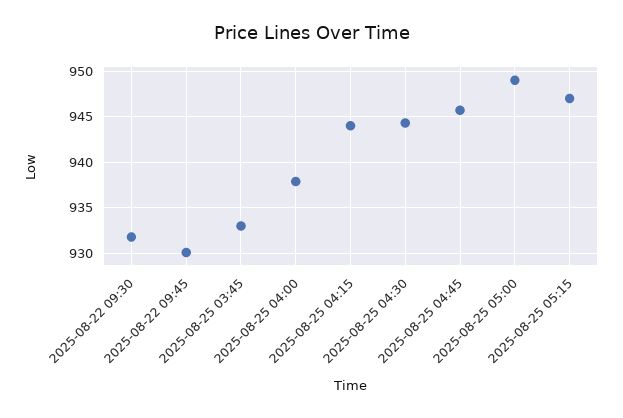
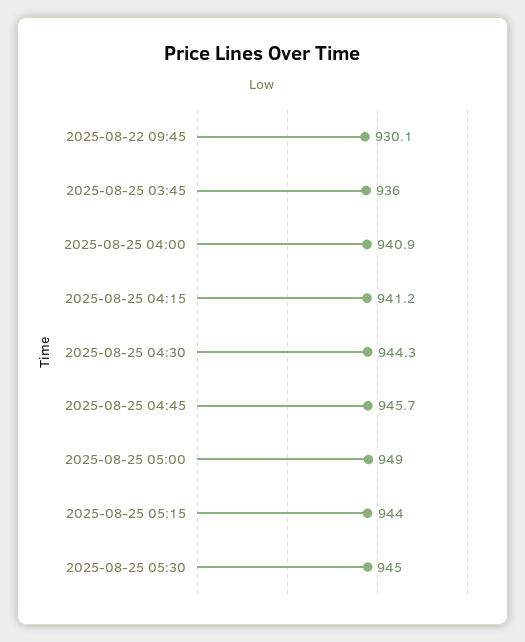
2025-08-22 09:30: 932 -> none
2025-08-25 03:45: 933 -> 936
2025-08-25 04:00: 938 -> 940.9
2025-08-25 04:15: 944 -> 941.2
2025-08-25 05:15: 947 -> 944
2025-08-25 05:30: none -> 945

